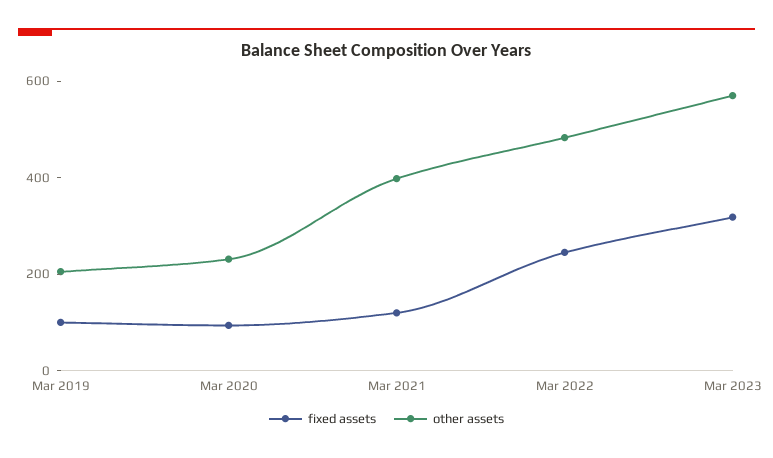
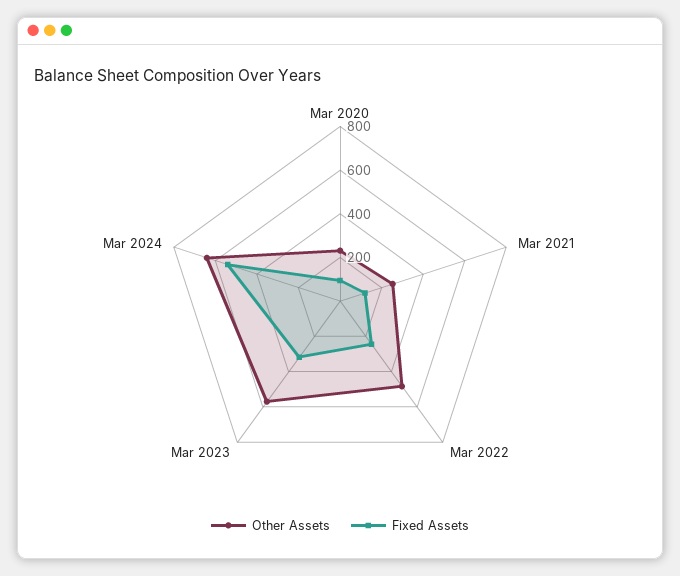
fixed assets, Mar 2019: 100 -> none
other assets, Mar 2019: 200 -> none
other assets, Mar 2021: 400 -> 250
other assets, Mar 2024: none -> 650
fixed assets, Mar 2024: none -> 550

